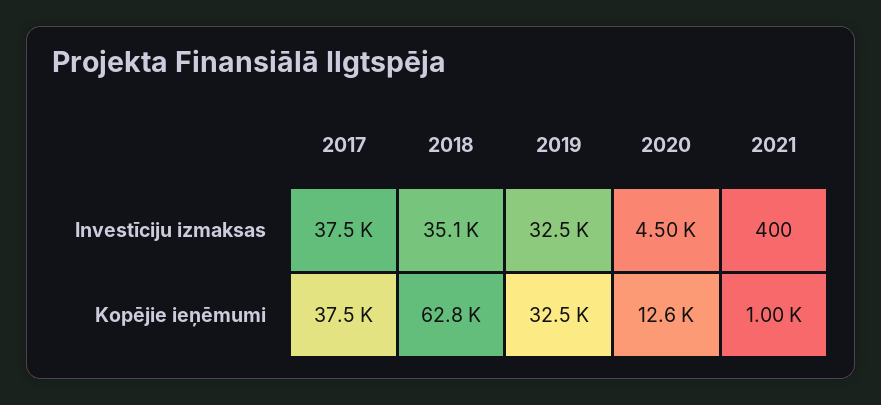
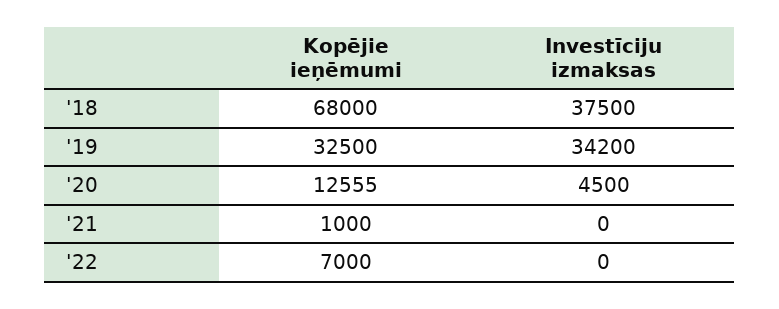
2017, Investīciju izmaksas: 37500 -> none
2018, Investīciju izmaksas: 35100 -> 37500
2019, Investīciju izmaksas: 32500 -> 34200
2021, Investīciju izmaksas: 400 -> 0
2017, Kopējie ieņēmumi: 37500 -> none
2018, Kopējie ieņēmumi: 62800 -> 68000
'22, Kopējie ieņēmumi: none -> 7000
'22, Investīciju izmaksas: none -> 0

